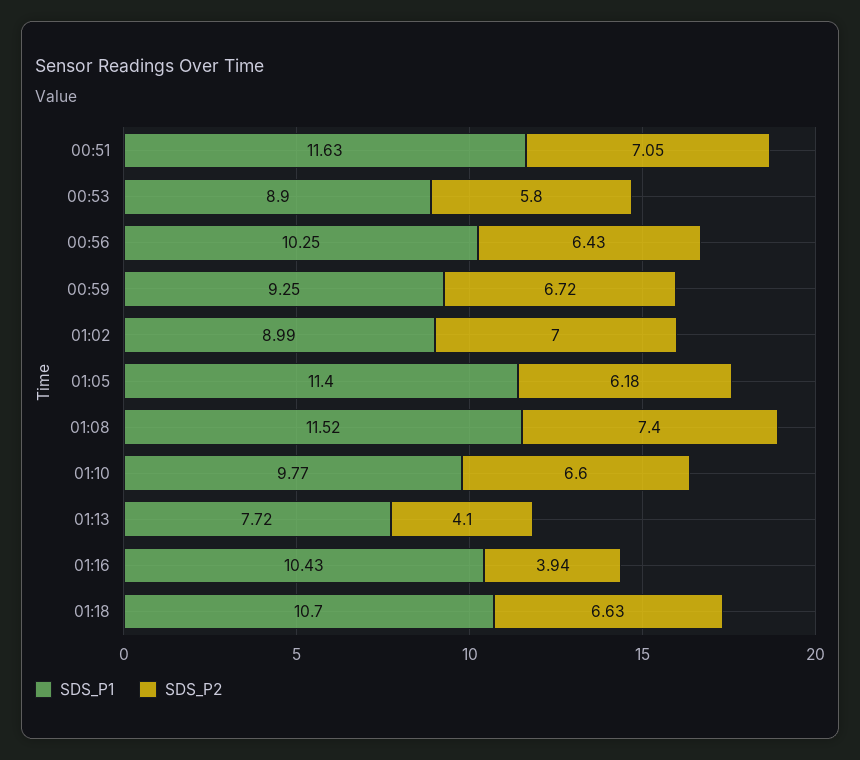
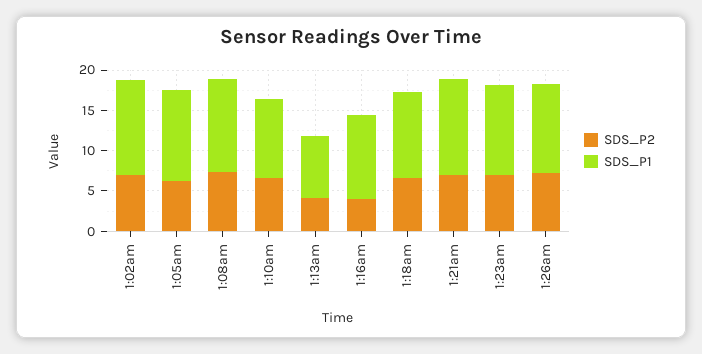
SDS_P1, 00:51: 11.63 -> none
SDS_P2, 00:51: 7.05 -> none
SDS_P1, 00:53: 8.9 -> none
SDS_P2, 00:53: 5.8 -> none
SDS_P1, 00:56: 10.25 -> none
SDS_P2, 00:56: 6.43 -> none
SDS_P1, 00:59: 9.25 -> none
SDS_P2, 00:59: 6.72 -> none
SDS_P1, 01:02: 8.99 -> 12
SDS_P2, 1:21am: none -> 7
SDS_P1, 1:21am: none -> 12
SDS_P2, 1:23am: none -> 7
SDS_P1, 1:23am: none -> 11
SDS_P2, 1:26am: none -> 7
SDS_P1, 1:26am: none -> 11

